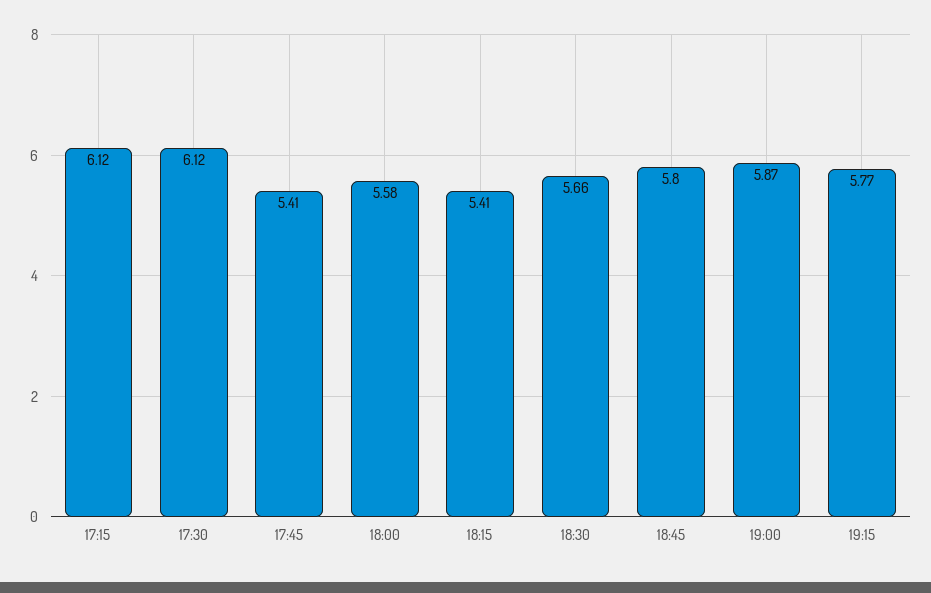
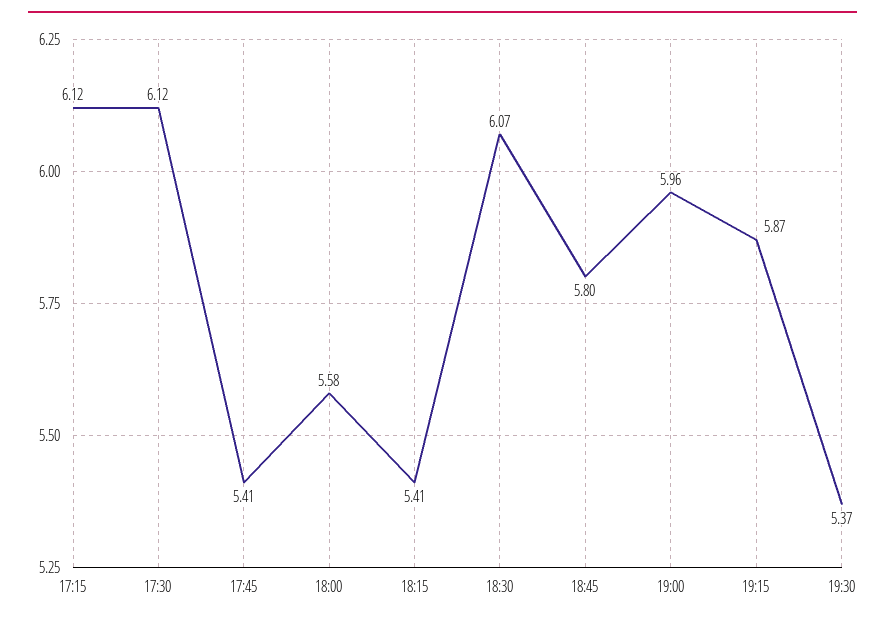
18:30: 5.66 -> 6.07
19:00: 5.87 -> 5.96
19:15: 5.77 -> 5.87
19:30: none -> 5.37

